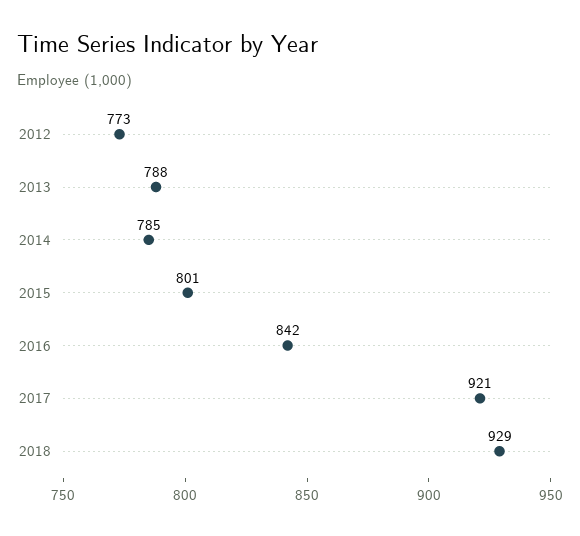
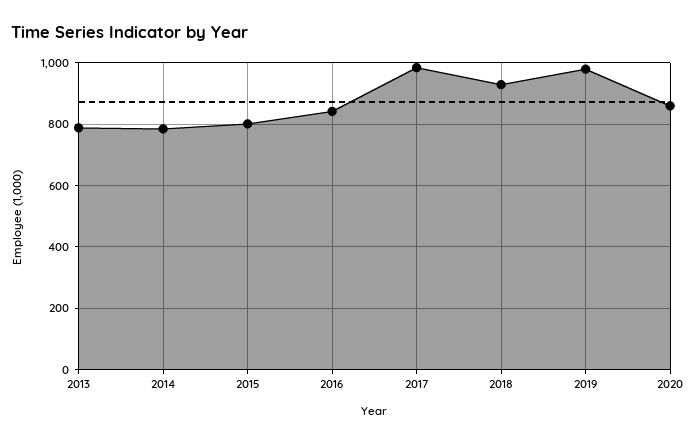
2012: 773 -> none
2017: 921 -> 980
2019: none -> 980
2020: none -> 860

